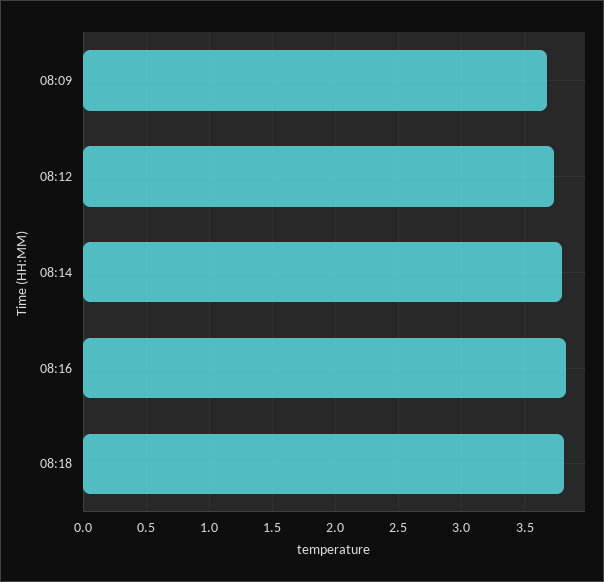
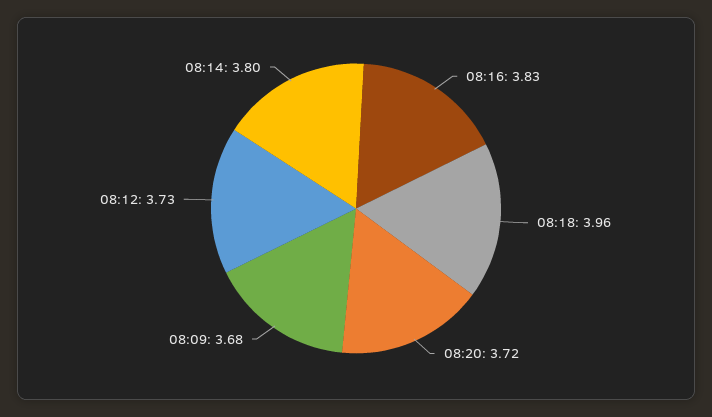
08:18: 3.8 -> 3.96
08:20: none -> 3.72

